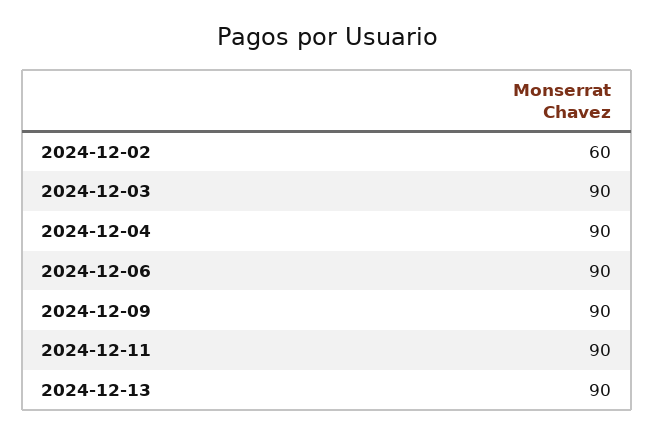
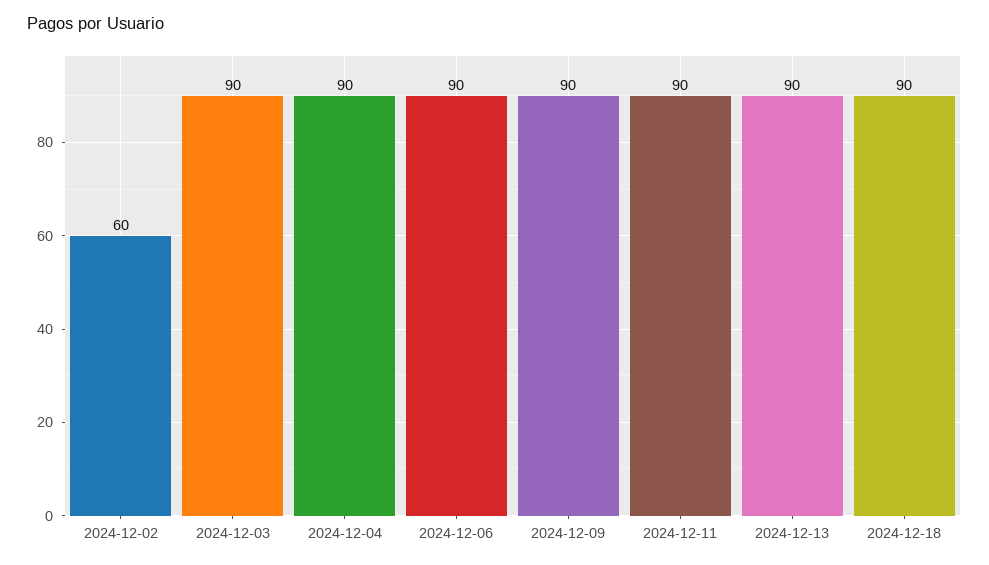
2024-12-18: none -> 90

